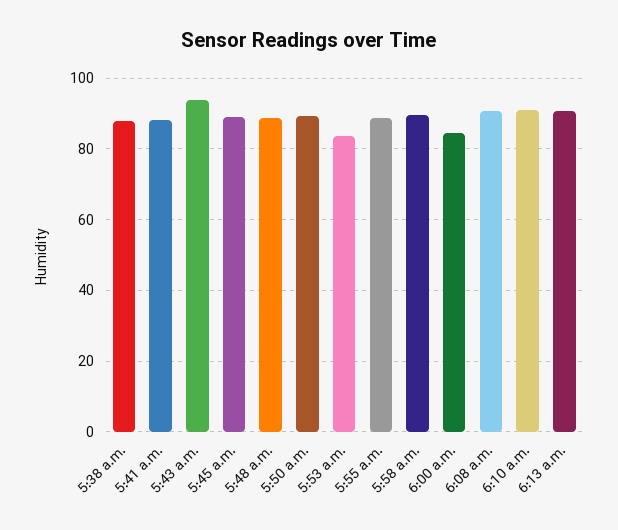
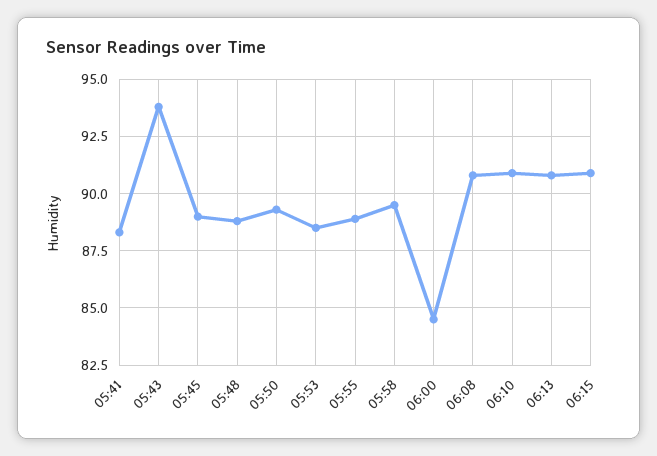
5:38 a.m.: 88 -> none
5:53 a.m.: 84 -> 88.5
06:15: none -> 91

